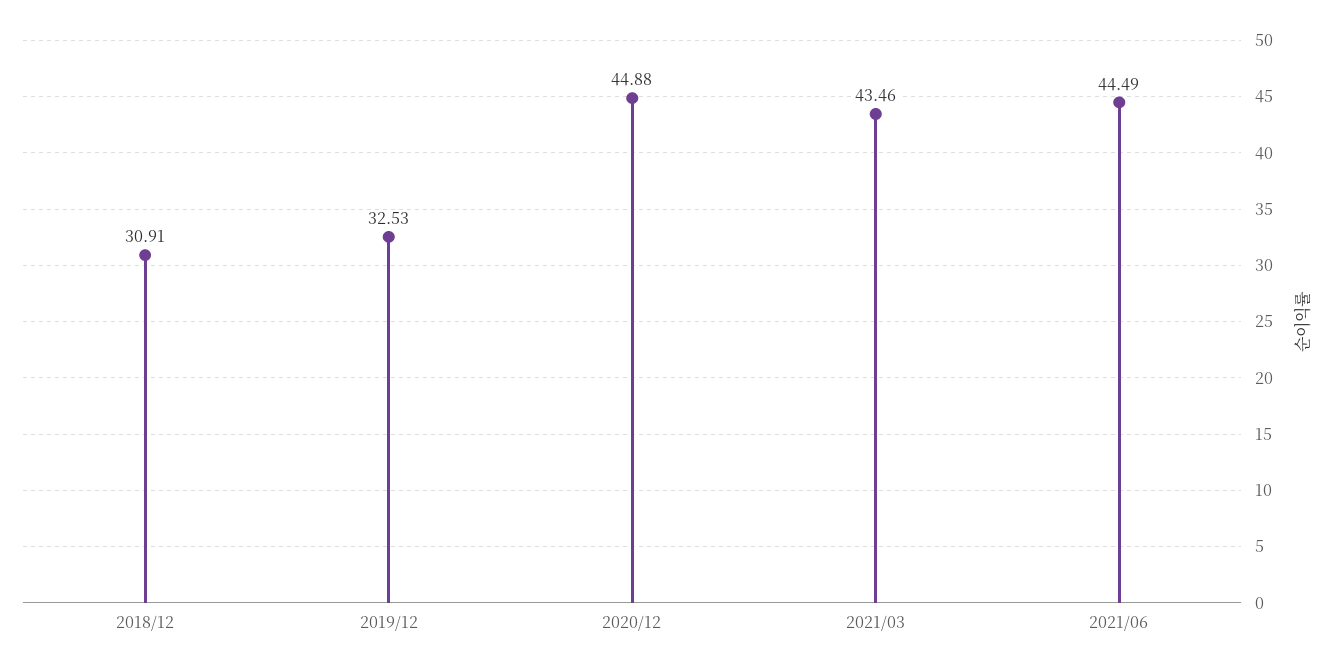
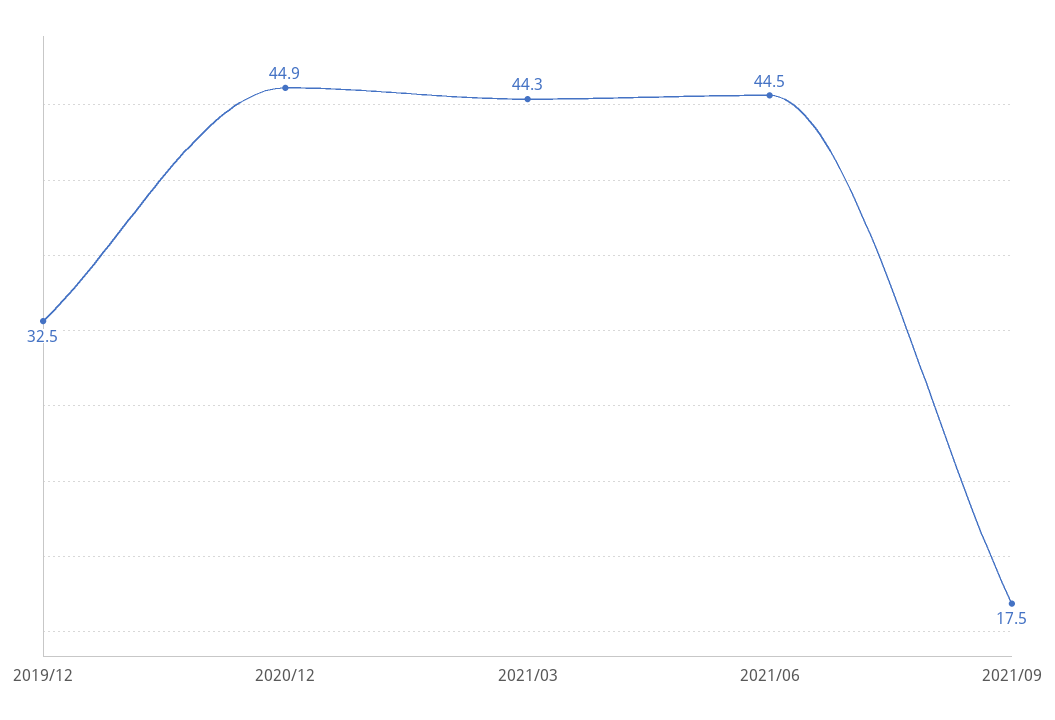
2018/12: 30.91 -> none
2021/03: 43.46 -> 44.3
2021/09: none -> 17.5

